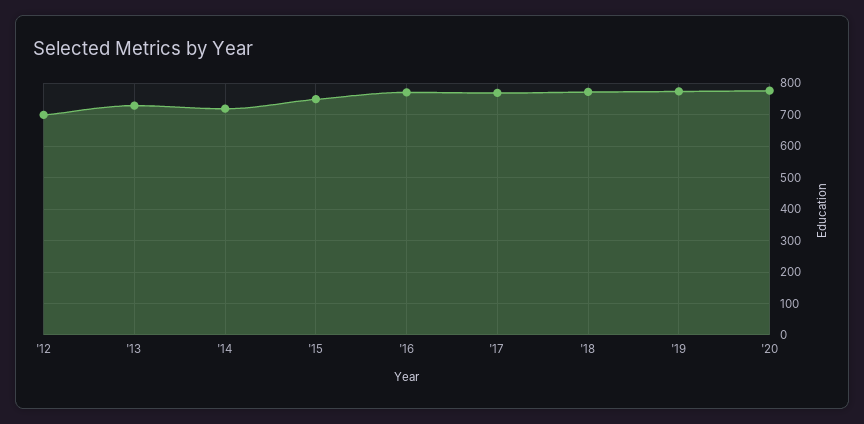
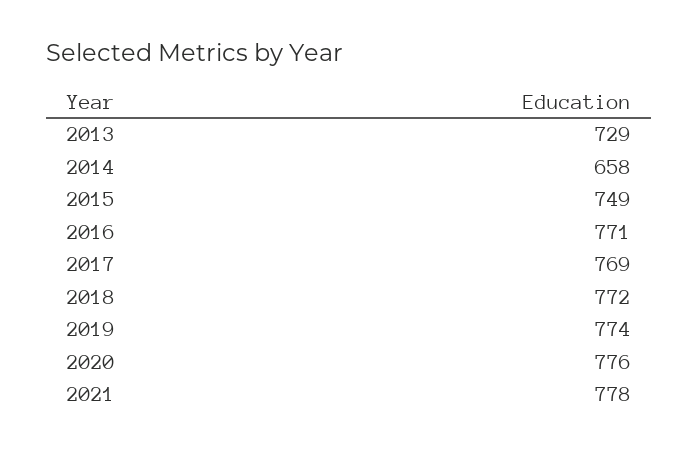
'12: 700 -> none
'14: 720 -> 658
2021: none -> 778

